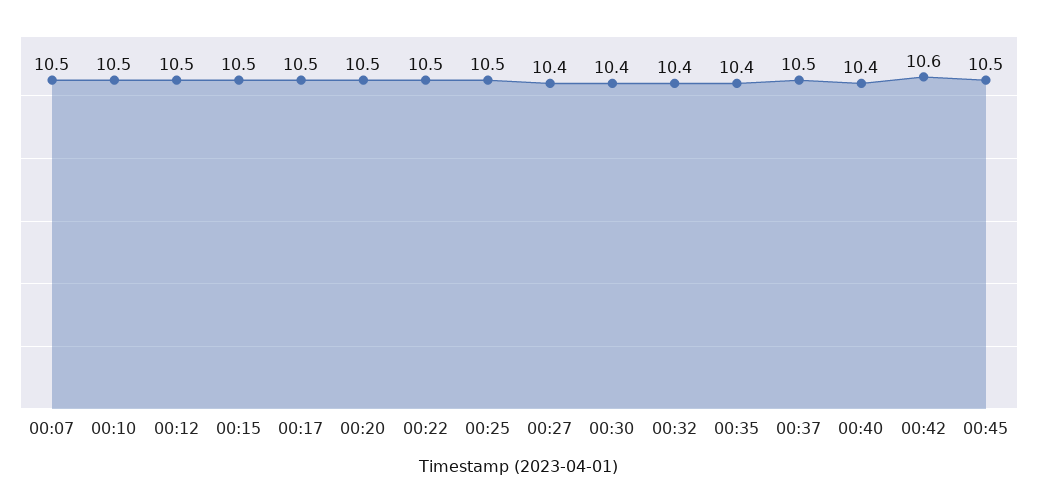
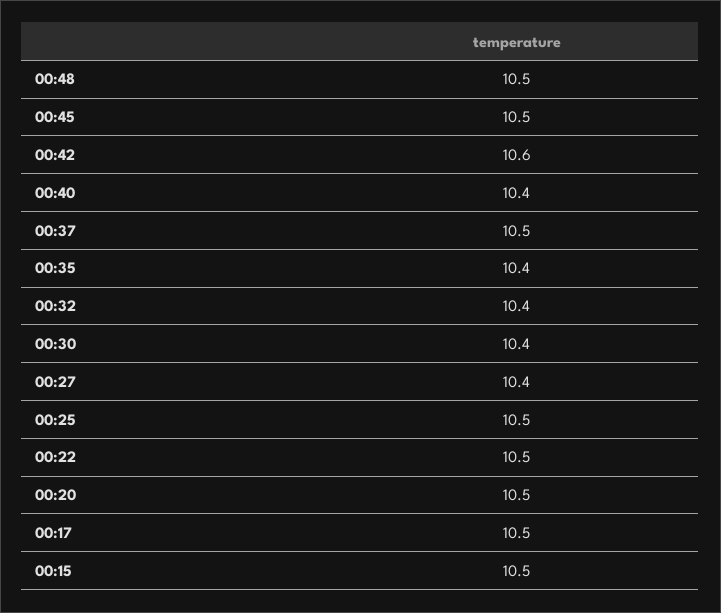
00:07: 10.5 -> none
00:10: 10.5 -> none
00:12: 10.5 -> none
00:48: none -> 10.5

